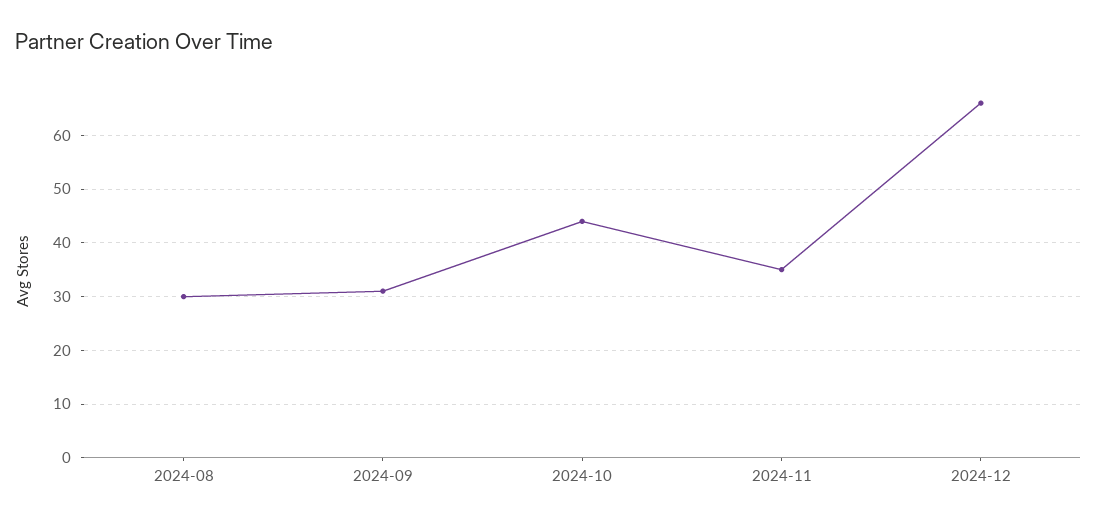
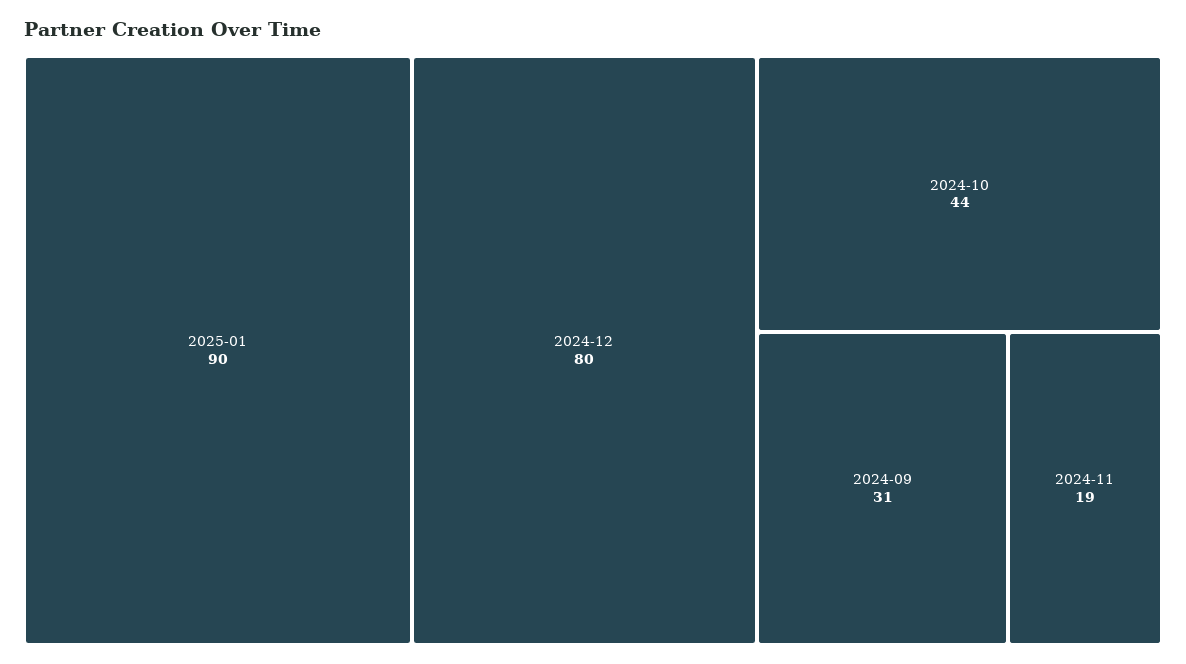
2024-08: 30 -> none
2024-11: 35 -> 19
2024-12: 65 -> 80
2025-01: none -> 90

